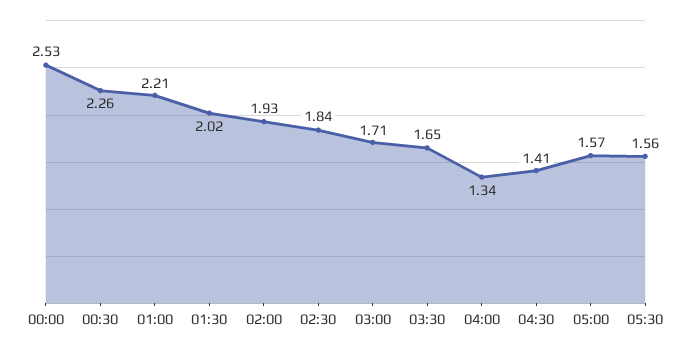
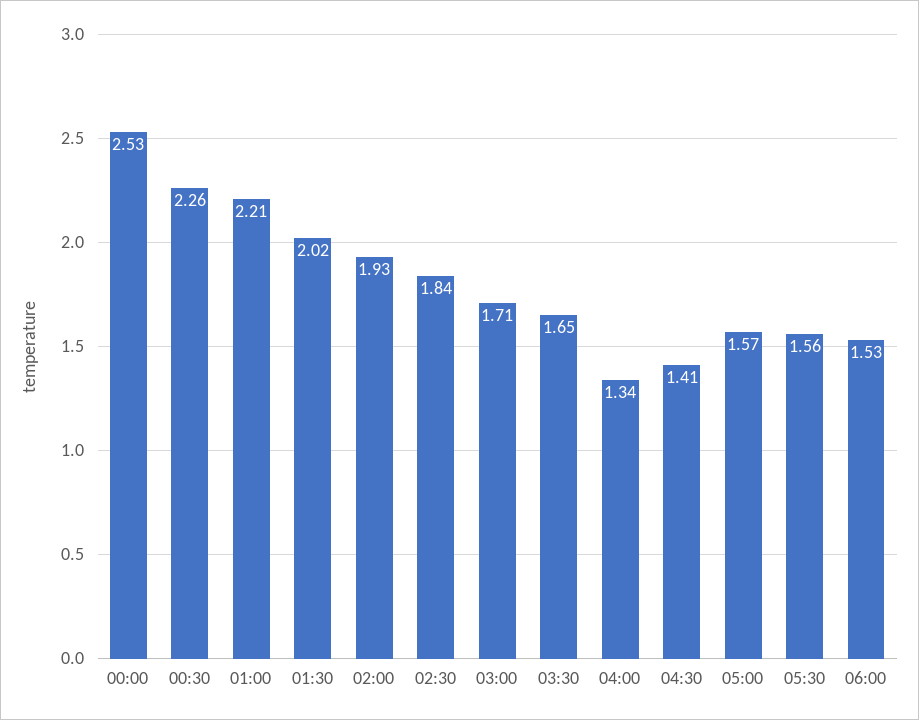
06:00: none -> 1.53

